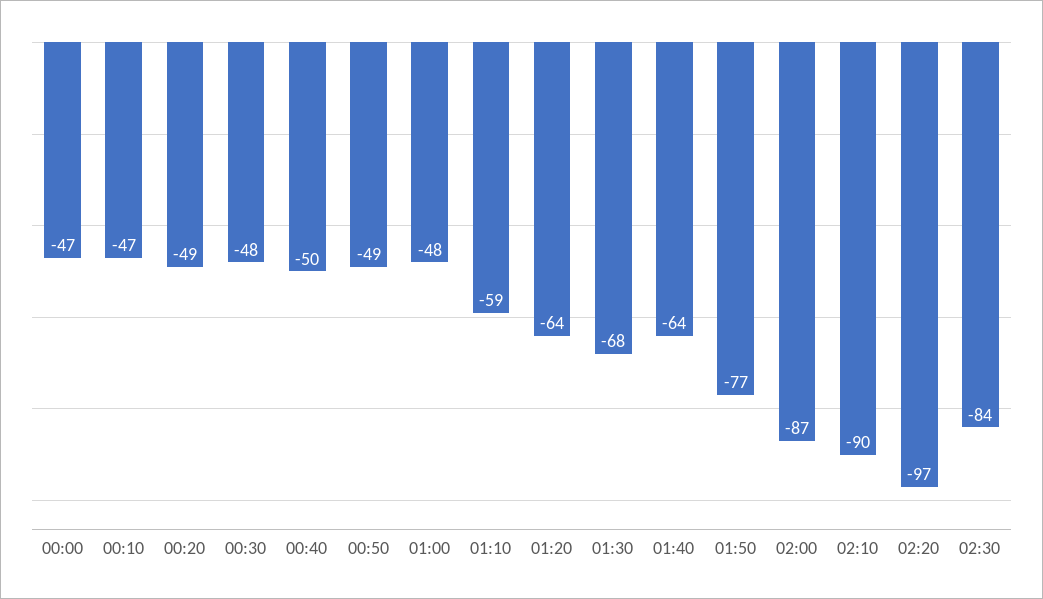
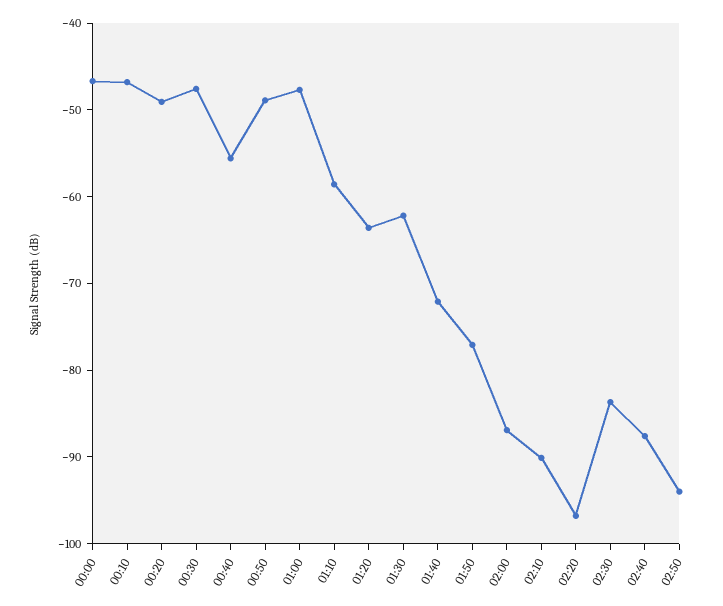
00:40: -50 -> -56
01:30: -68 -> -62
01:40: -64 -> -72
02:40: none -> -88
02:50: none -> -94

